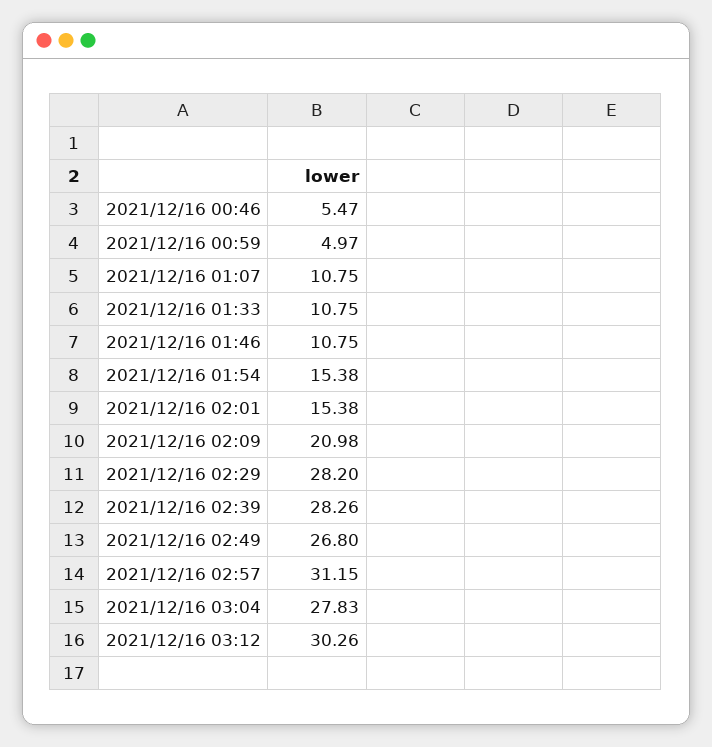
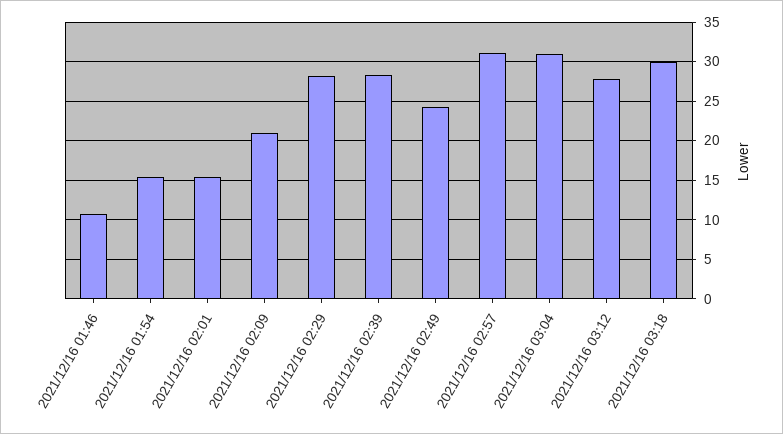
2021/12/16 00:46: 5.47 -> none
2021/12/16 00:59: 4.97 -> none
2021/12/16 01:07: 10.75 -> none
2021/12/16 01:33: 10.75 -> none
2021/12/16 02:49: 26.8 -> 24
2021/12/16 03:04: 27.83 -> 31
2021/12/16 03:12: 30.26 -> 28
2021/12/16 03:18: none -> 30

